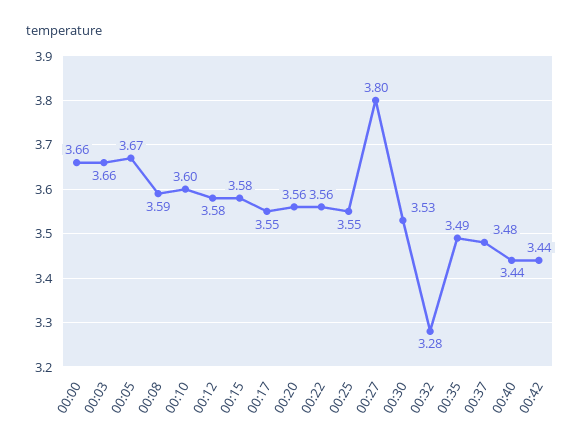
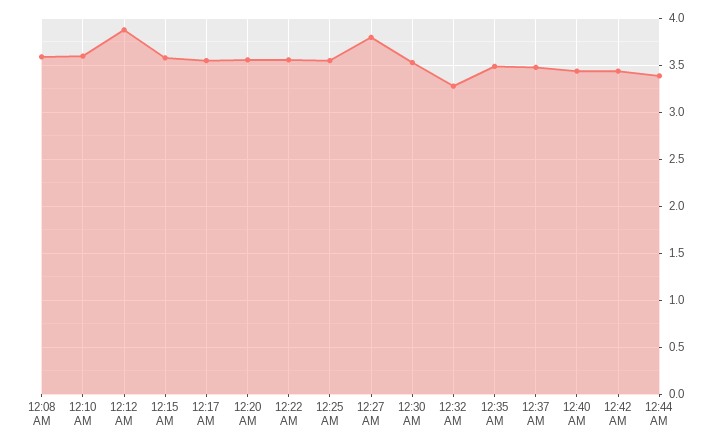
00:00: 3.66 -> none
00:03: 3.66 -> none
00:05: 3.67 -> none
00:12: 3.58 -> 3.9
12:44 AM: none -> 3.4

